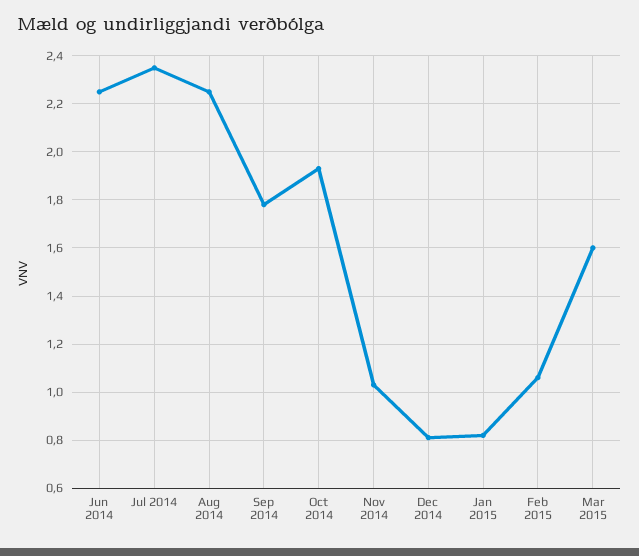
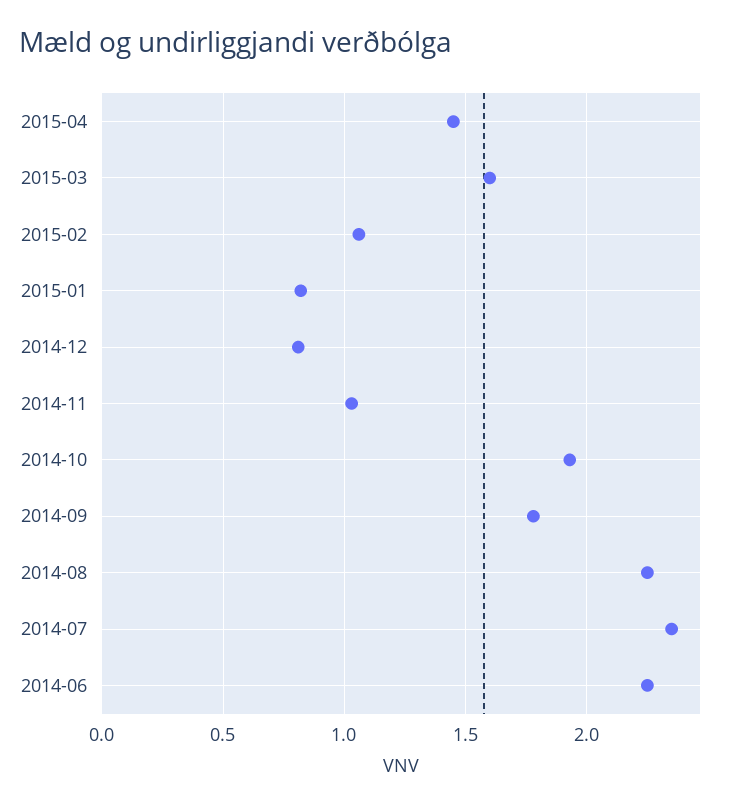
2015-04: none -> 1.45

